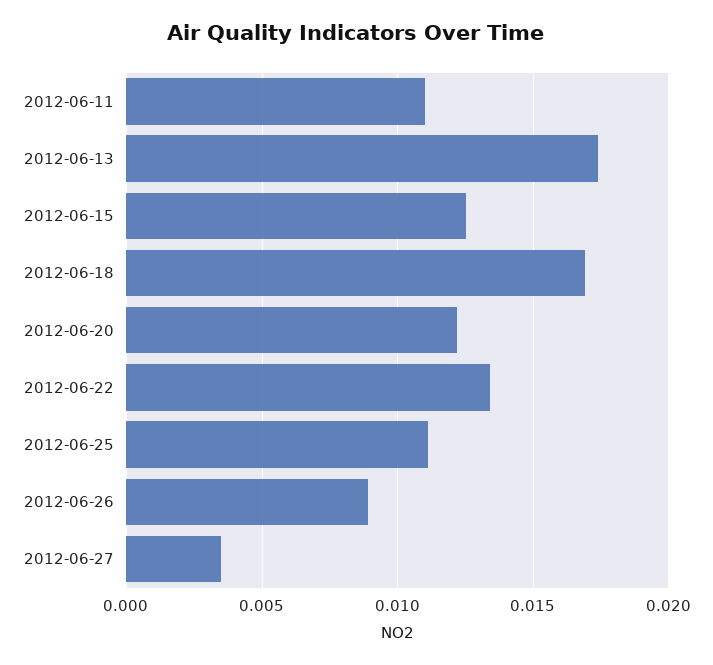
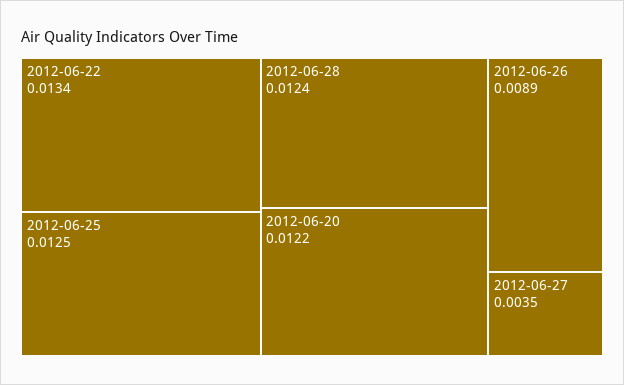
2012-06-11: 0.011 -> none
2012-06-13: 0.0175 -> none
2012-06-15: 0.0125 -> none
2012-06-18: 0.017 -> none
2012-06-25: 0.011 -> 0.0125
2012-06-28: none -> 0.0124

